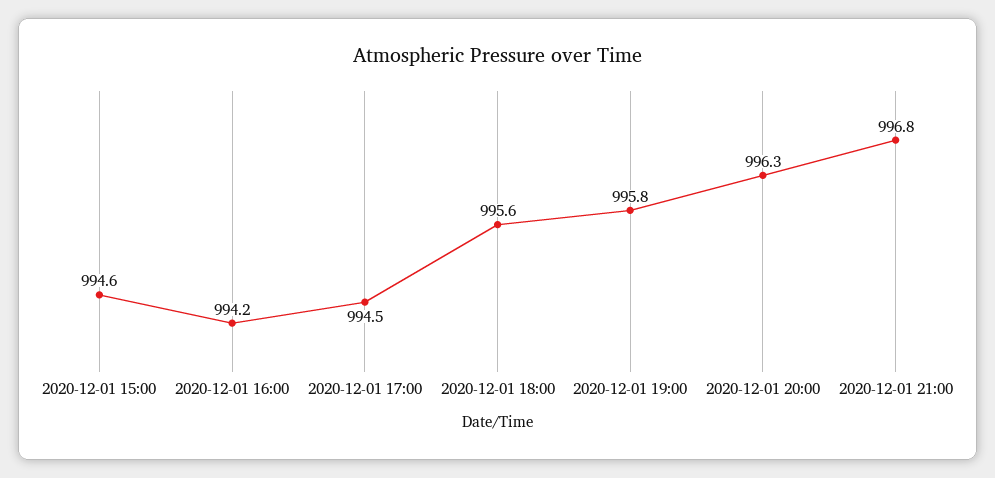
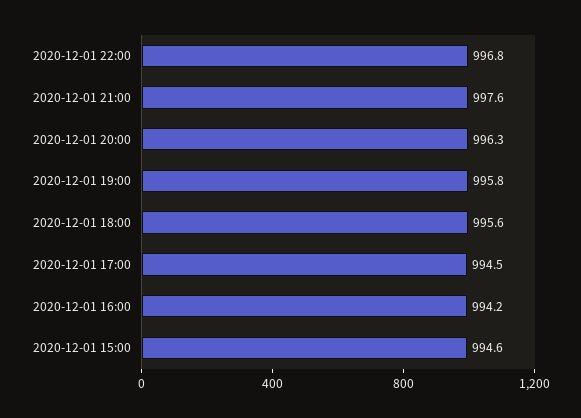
2020-12-01 21:00: 996.8 -> 997.6
2020-12-01 22:00: none -> 996.8

